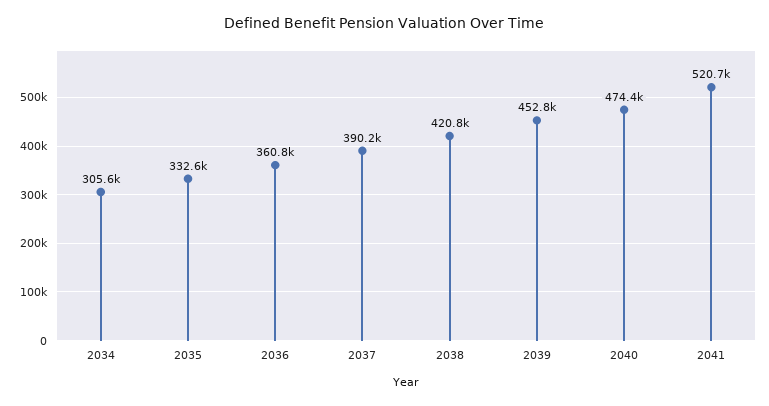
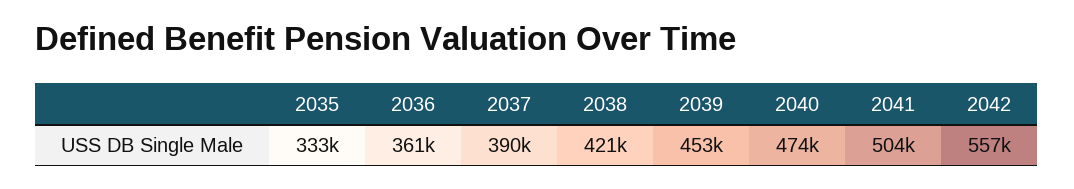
2034: 305600 -> none
2041: 520700 -> 504000
2042: none -> 557000

